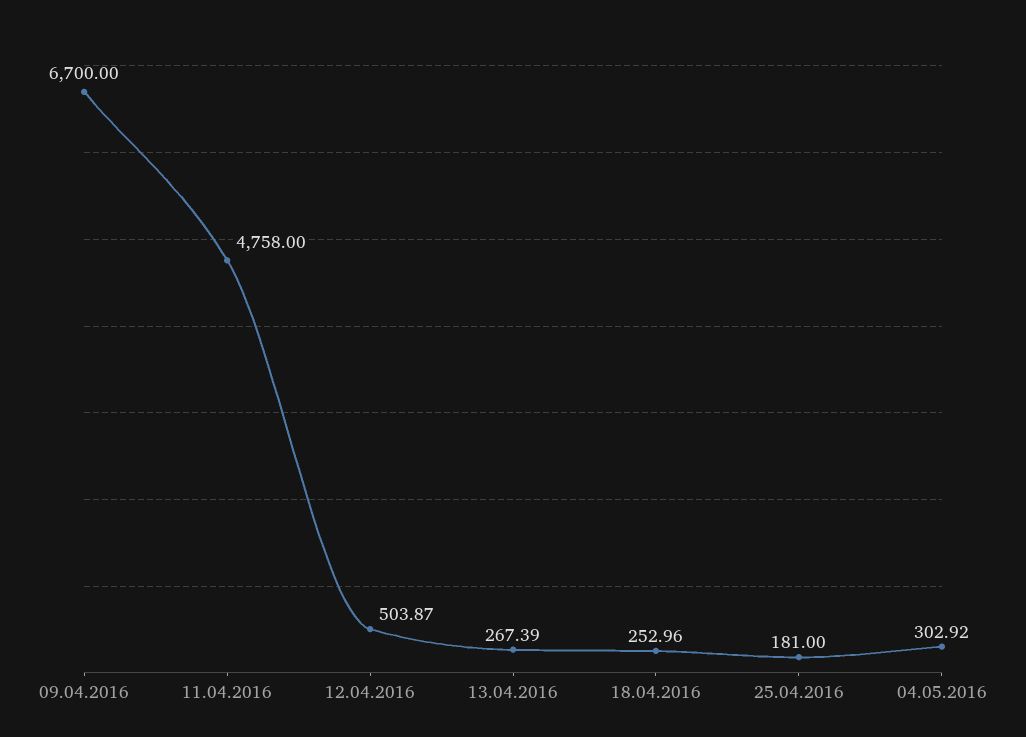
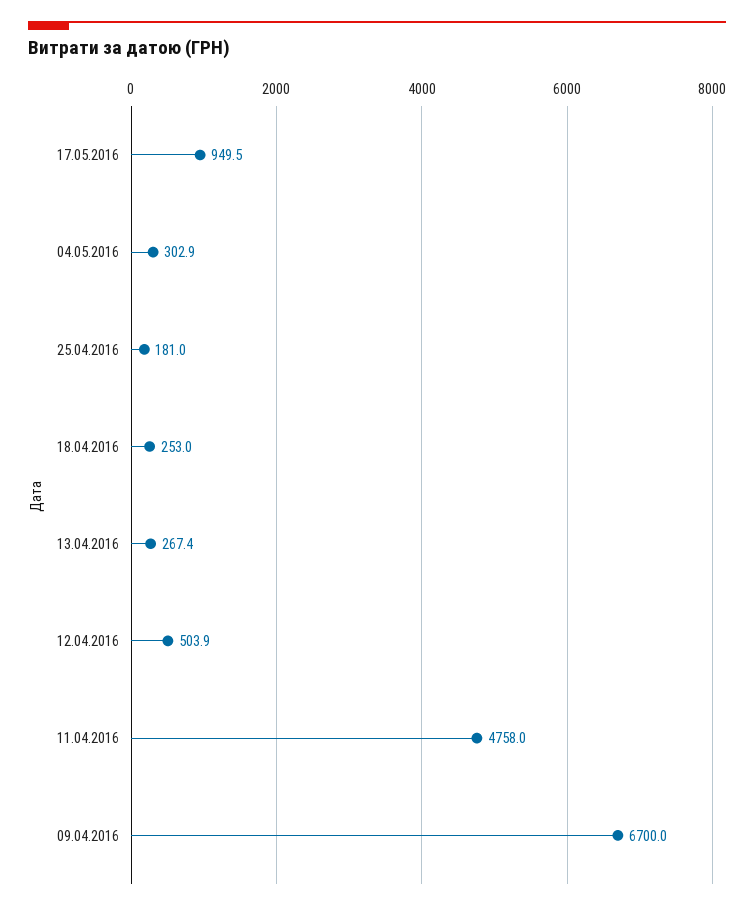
17.05.2016: none -> 949.5

